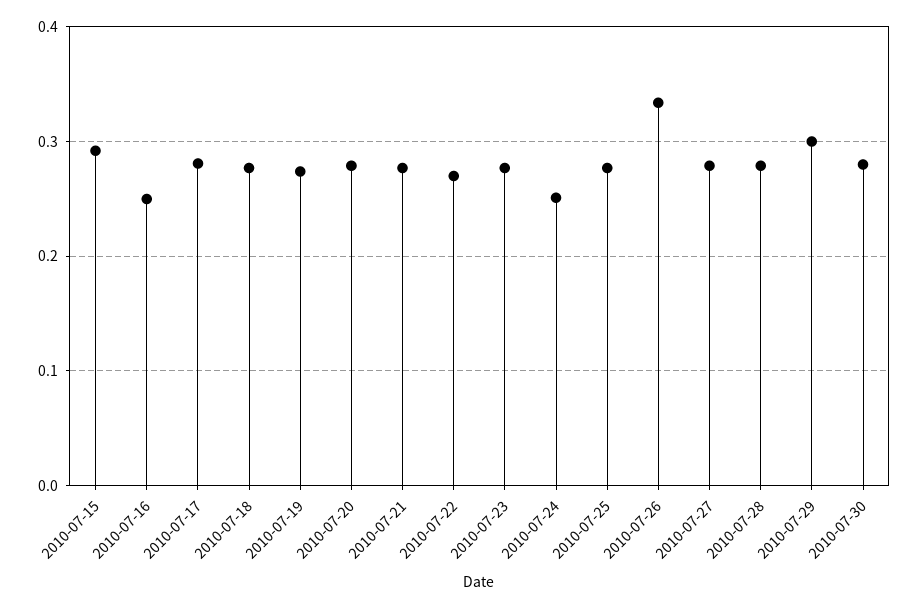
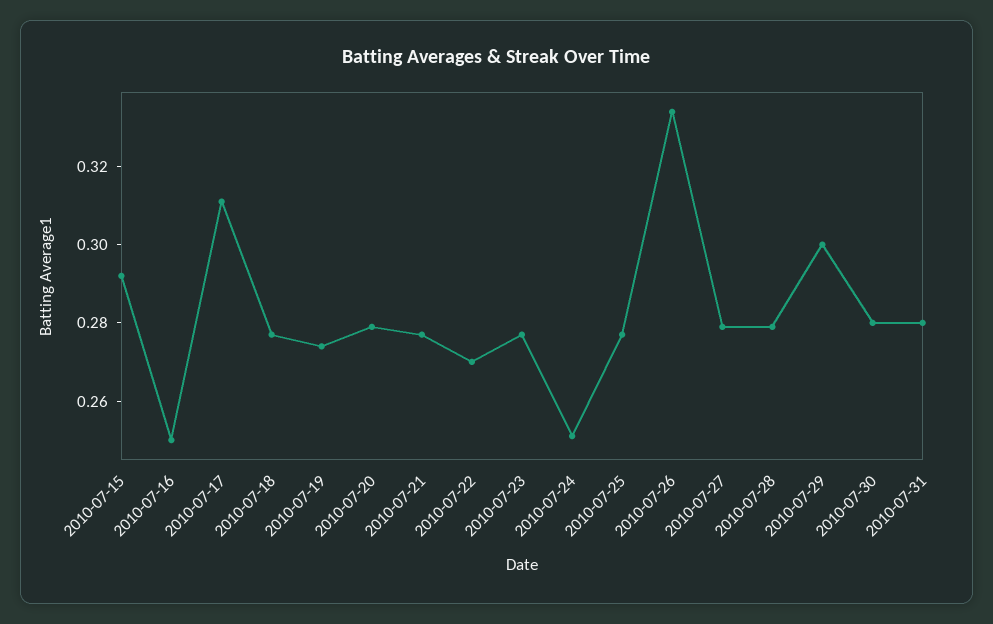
2010-07-17: 0.28 -> 0.31
2010-07-31: none -> 0.28

